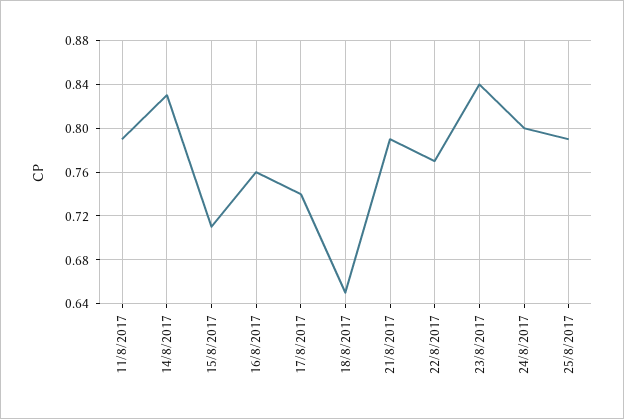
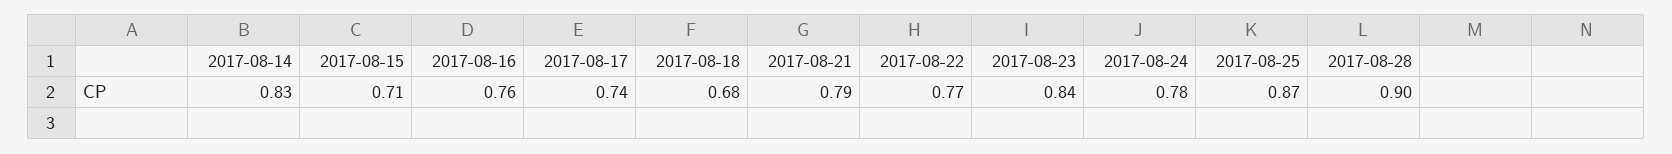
11/8/2017: 0.79 -> none
18/8/2017: 0.65 -> 0.68
24/8/2017: 0.8 -> 0.78
25/8/2017: 0.79 -> 0.87
2017-08-28: none -> 0.9

